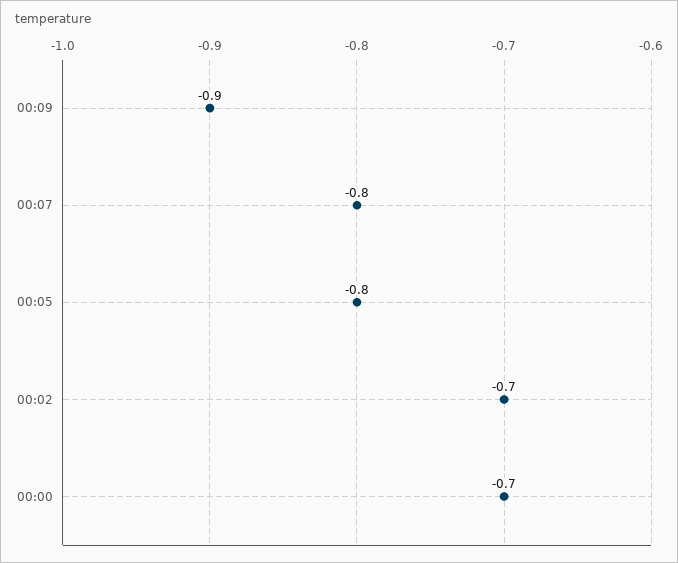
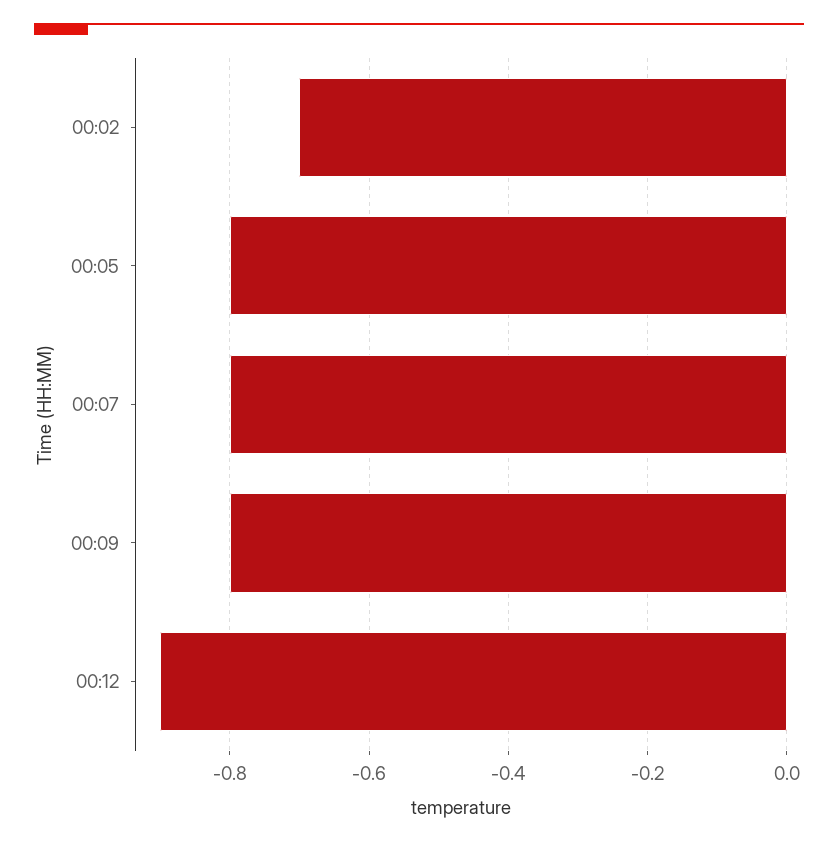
00:09: -0.9 -> -0.8
00:00: -0.7 -> none
00:12: none -> -0.9

